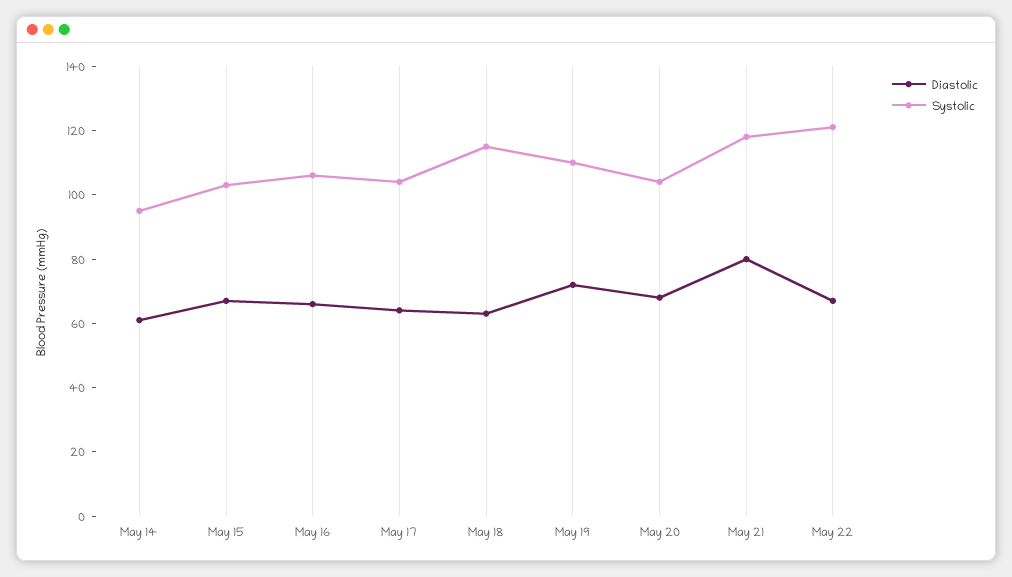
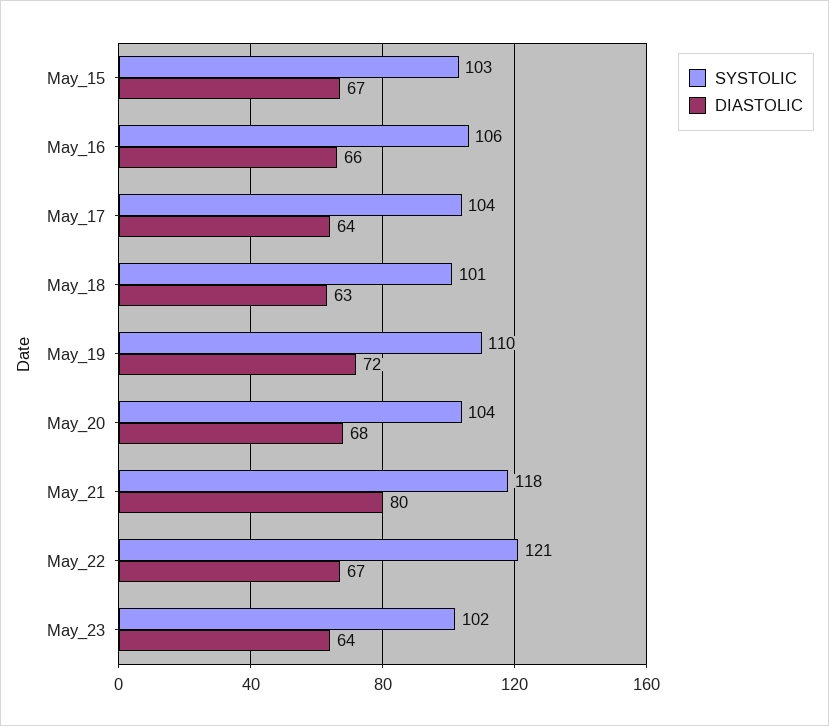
Diastolic, May 14: 60 -> none
Systolic, May 14: 95 -> none
Systolic, May 18: 115 -> 101
Systolic, May_23: none -> 102
Diastolic, May_23: none -> 64

